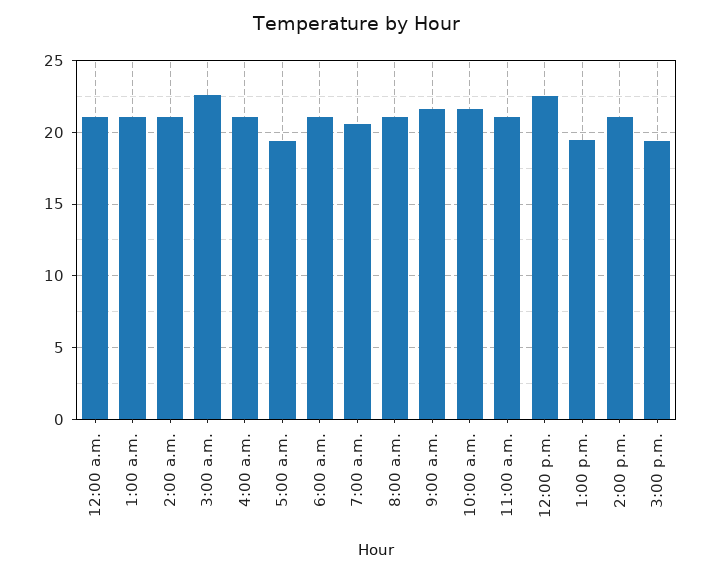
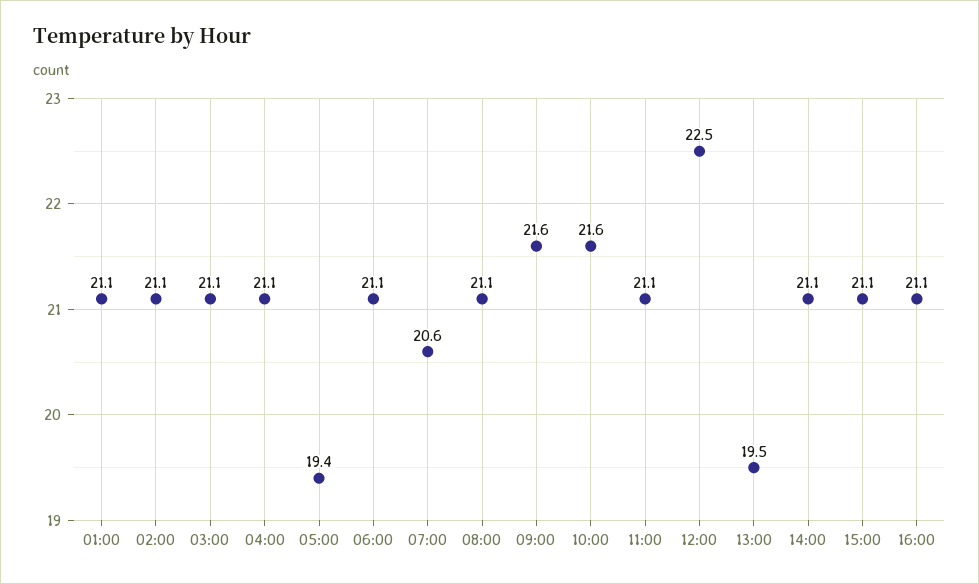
12:00 a.m.: 21 -> none
3:00 a.m.: 22.5 -> 21.1
3:00 p.m.: 19.5 -> 21.1
16:00: none -> 21.1

